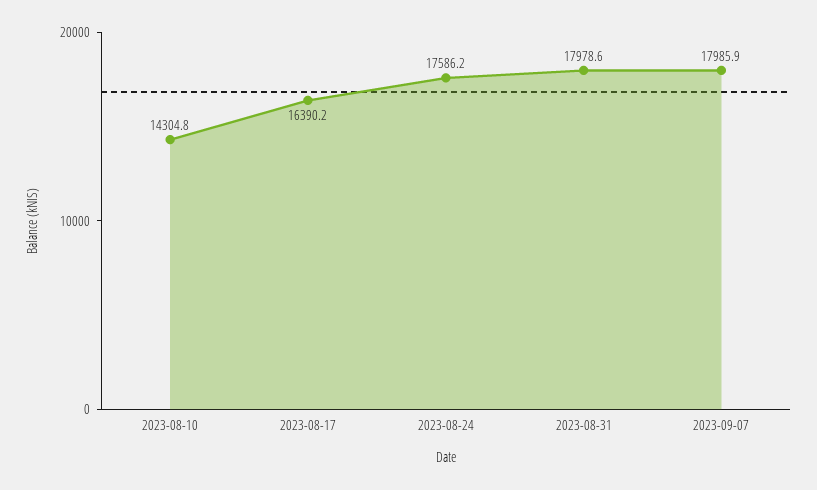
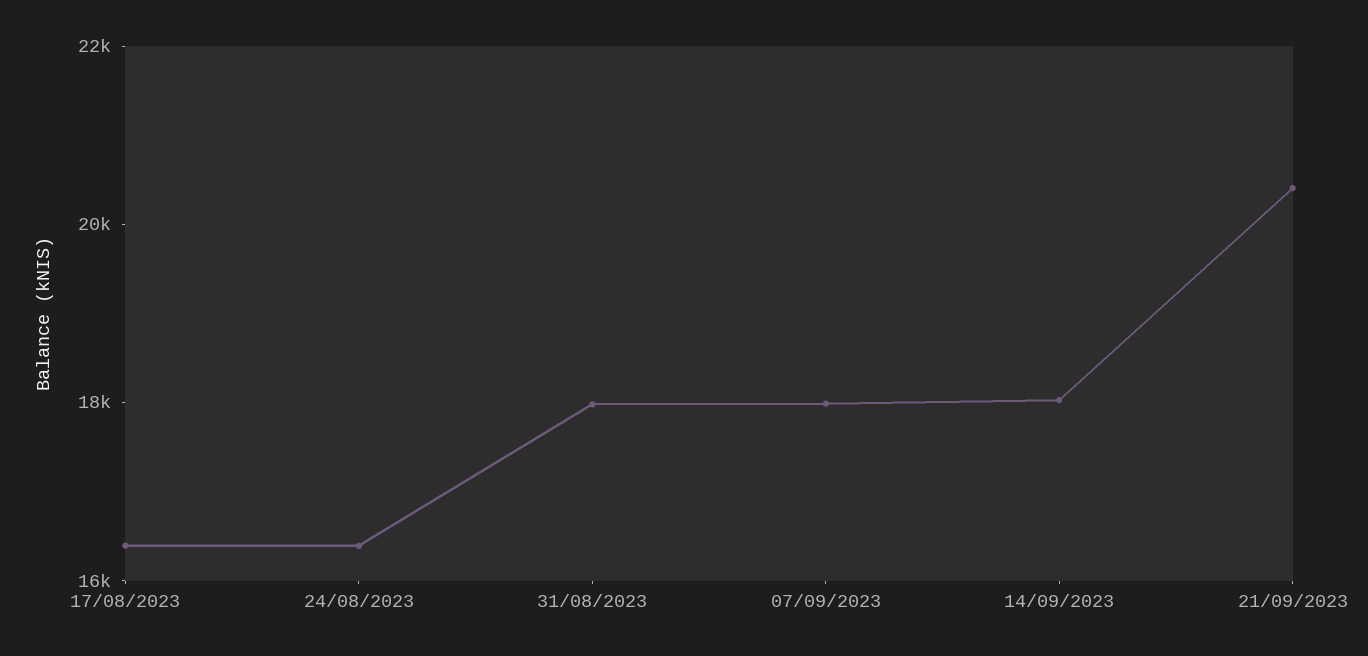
2023-08-10: 14304.8 -> none
2023-08-24: 17586.2 -> 16500
14/09/2023: none -> 18000
21/09/2023: none -> 20500

